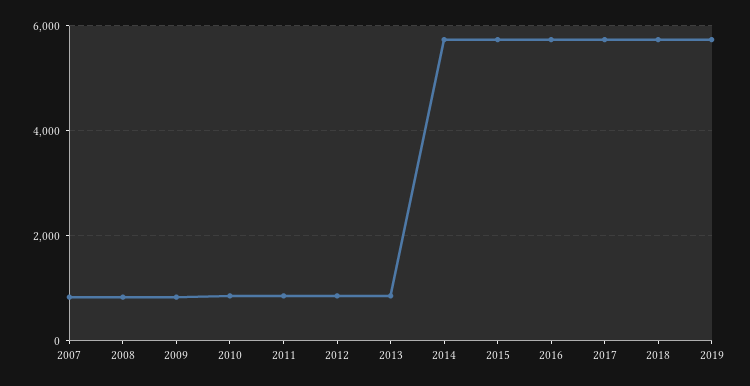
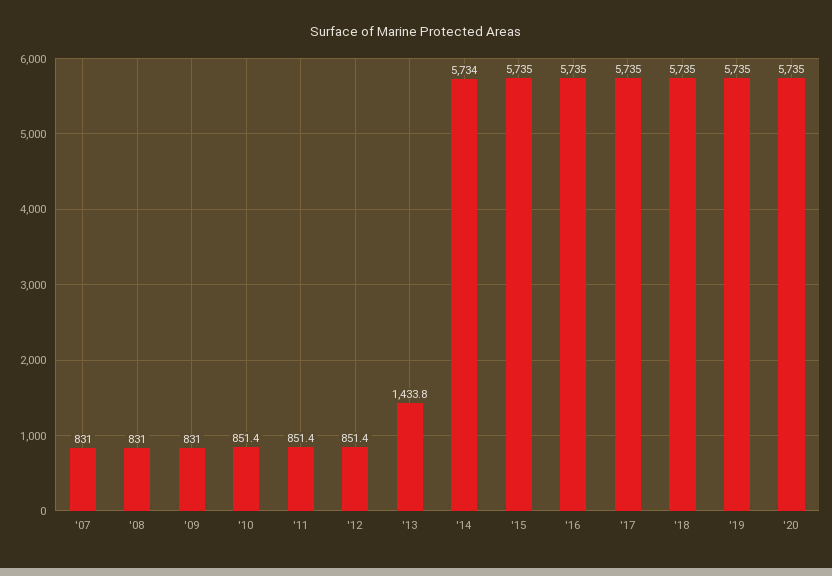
2013: 800 -> 1433.8
'20: none -> 5735

